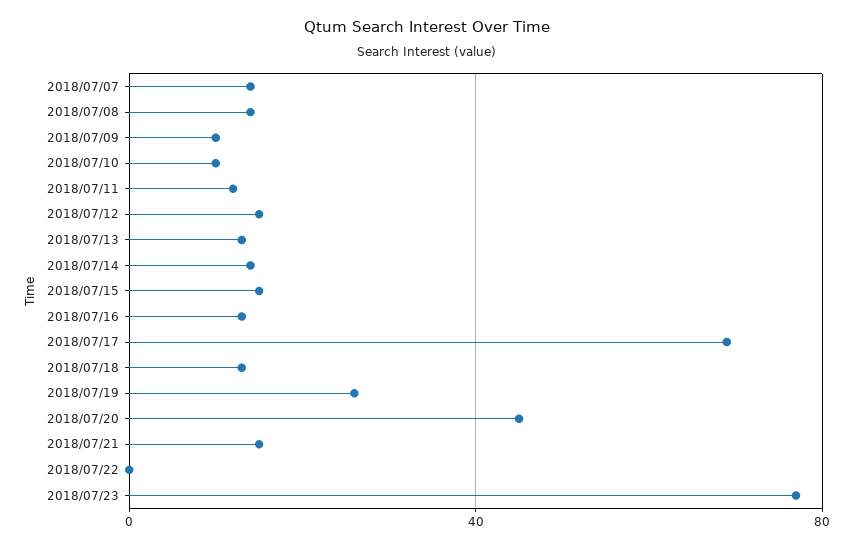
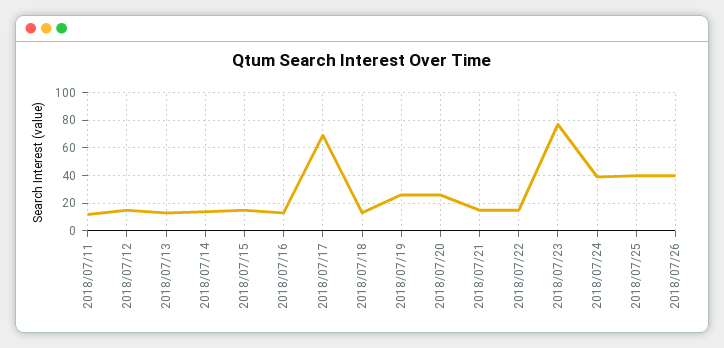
2018/07/07: 15 -> none
2018/07/08: 15 -> none
2018/07/09: 10 -> none
2018/07/10: 10 -> none
2018/07/20: 45 -> 25
2018/07/22: 0 -> 15
2018/07/24: none -> 40
2018/07/25: none -> 40
2018/07/26: none -> 40

